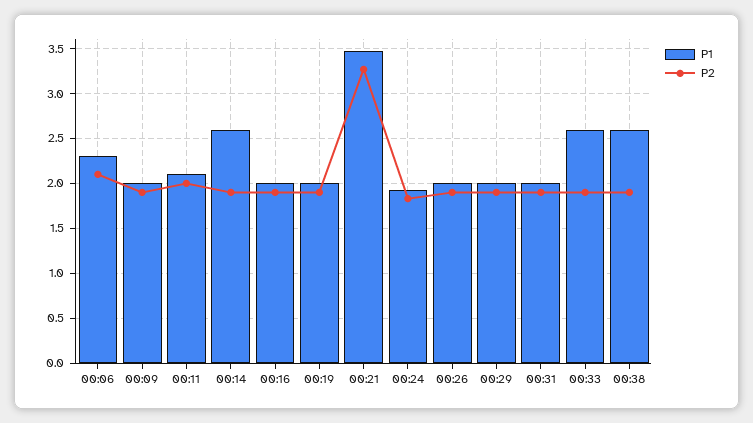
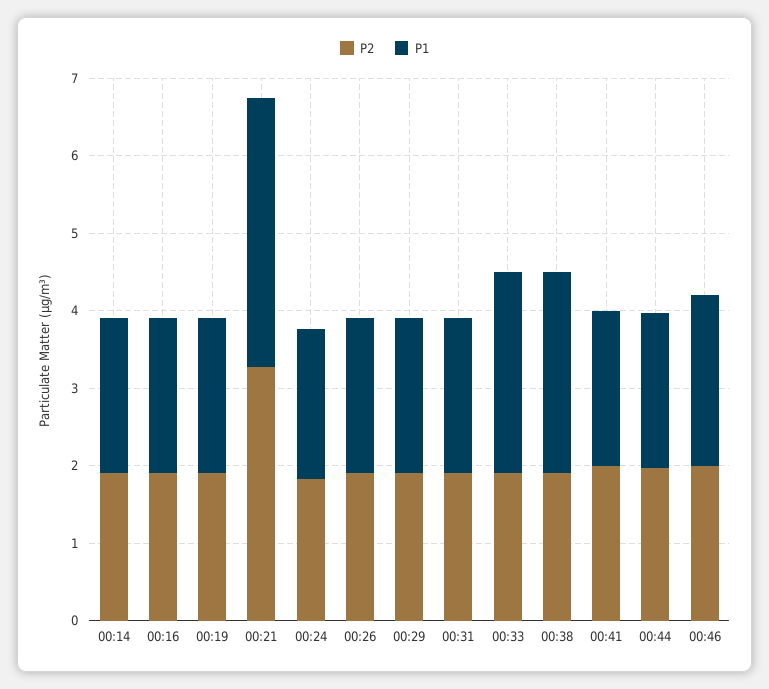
P1, 00:06: 2.3 -> none
P2, 00:06: 2.1 -> none
P1, 00:09: 2 -> none
P2, 00:09: 1.9 -> none
P1, 00:11: 2.1 -> none
P2, 00:11: 2 -> none
P1, 00:14: 2.6 -> 2
P2, 00:41: none -> 2
P1, 00:41: none -> 2
P2, 00:44: none -> 2
P1, 00:44: none -> 2
P2, 00:46: none -> 2
P1, 00:46: none -> 2.2

